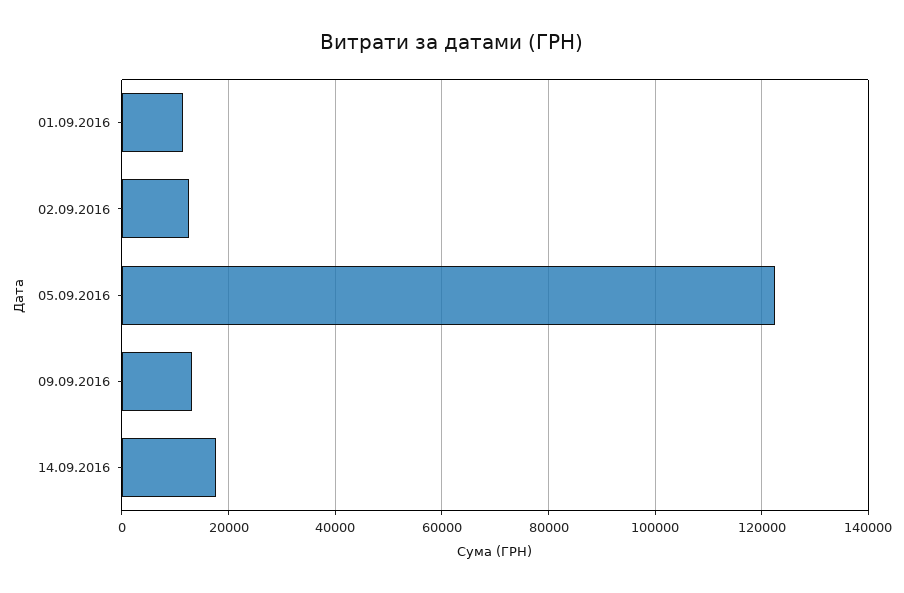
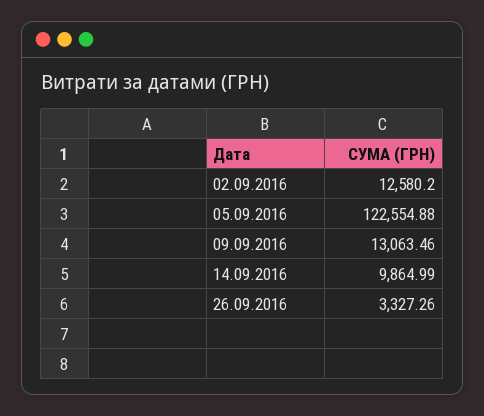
01.09.2016: 12000 -> none
14.09.2016: 18000 -> 9864.99
26.09.2016: none -> 3327.26

